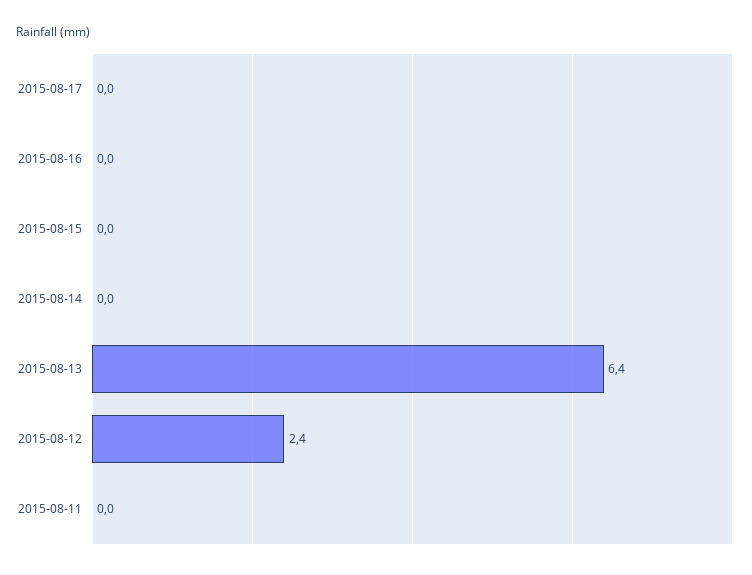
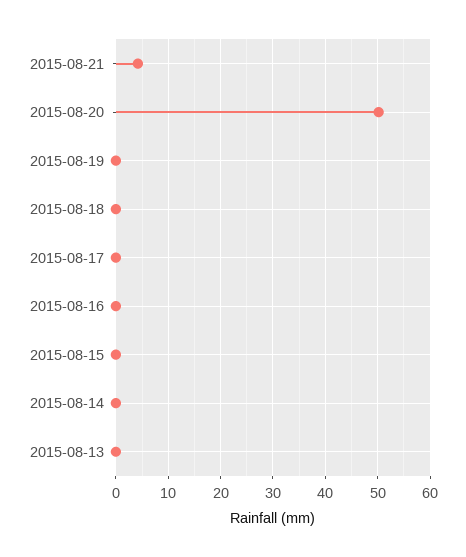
2015-08-13: 6.4 -> 0
2015-08-12: 2.4 -> none
2015-08-11: 0 -> none
2015-08-21: none -> 4
2015-08-20: none -> 50
2015-08-19: none -> 0
2015-08-18: none -> 0

